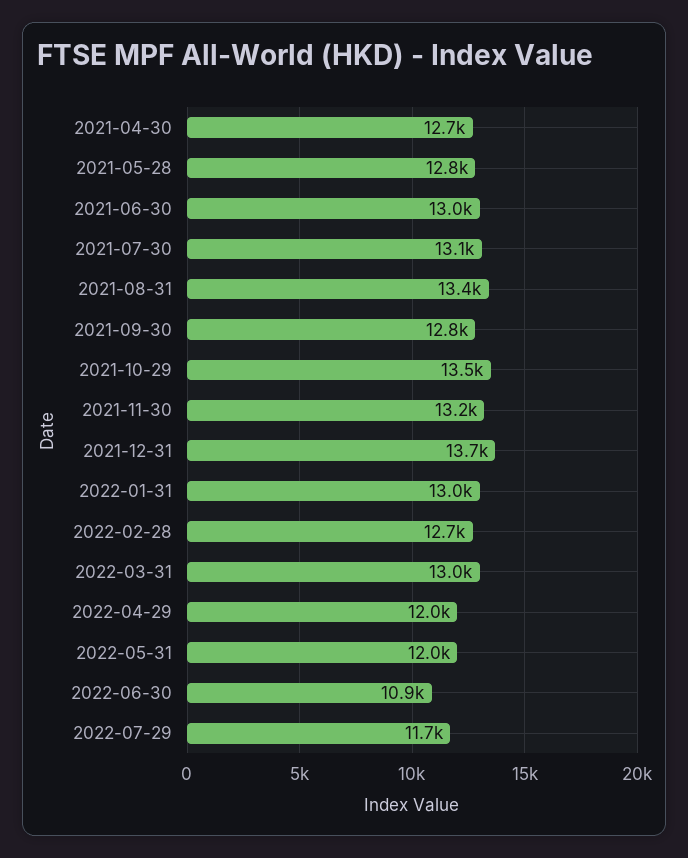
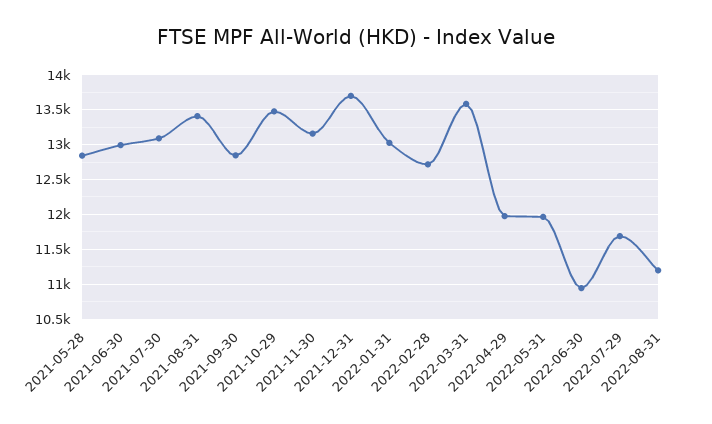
2021-04-30: 12700 -> none
2022-03-31: 13000 -> 13600
2022-08-31: none -> 11200

